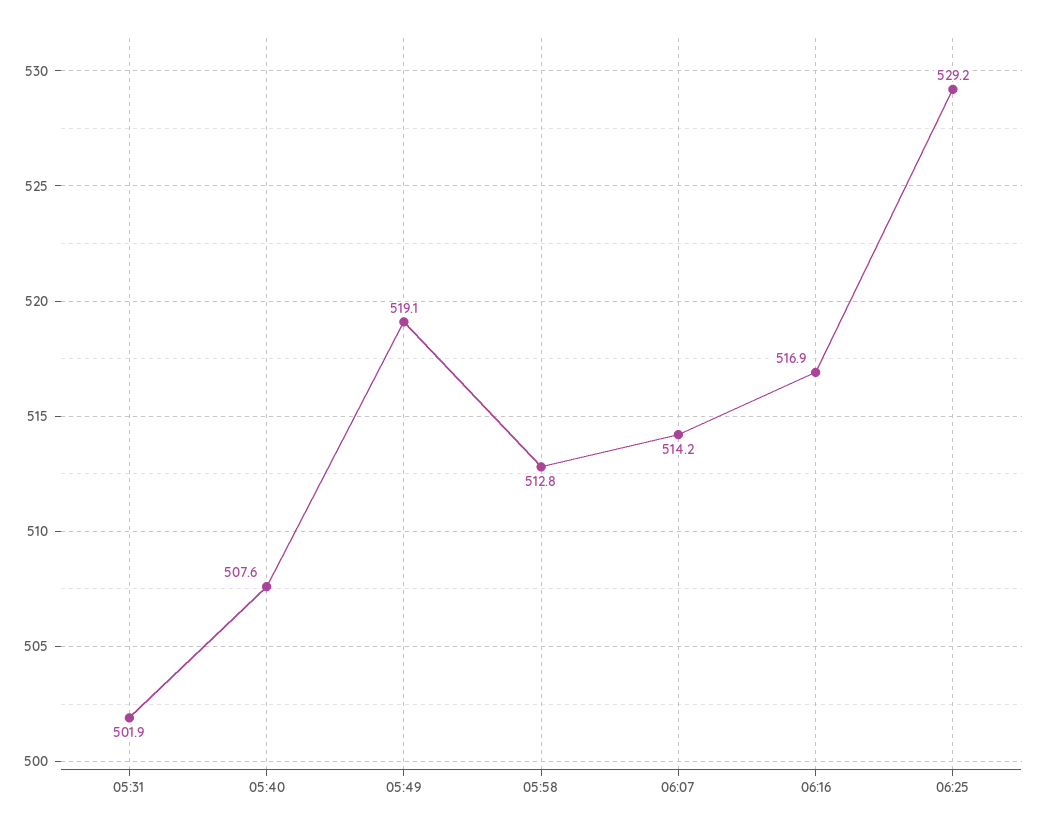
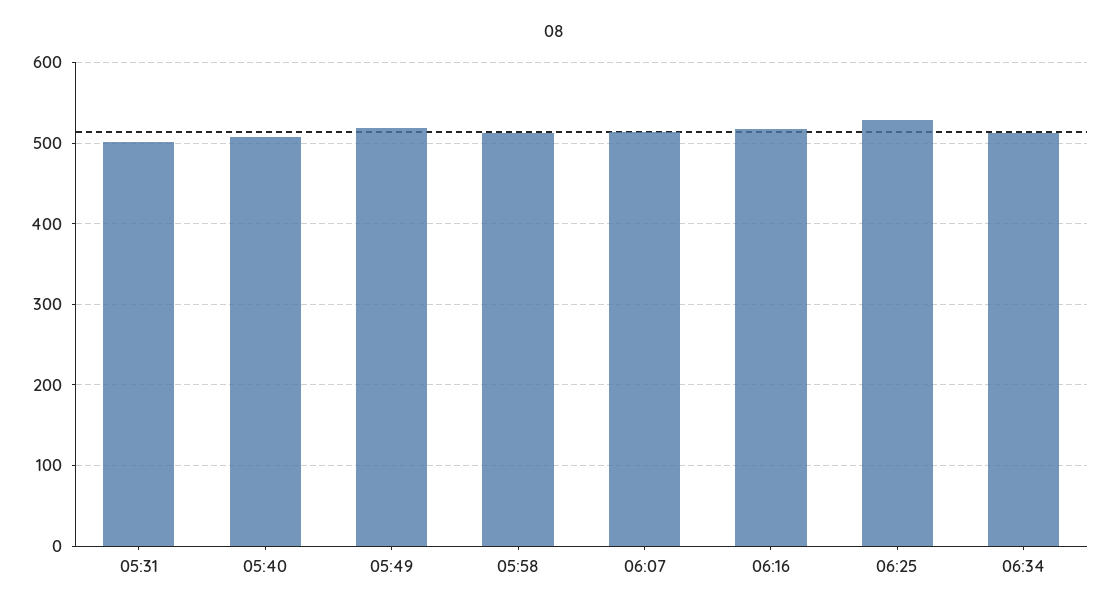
06:34: none -> 510

